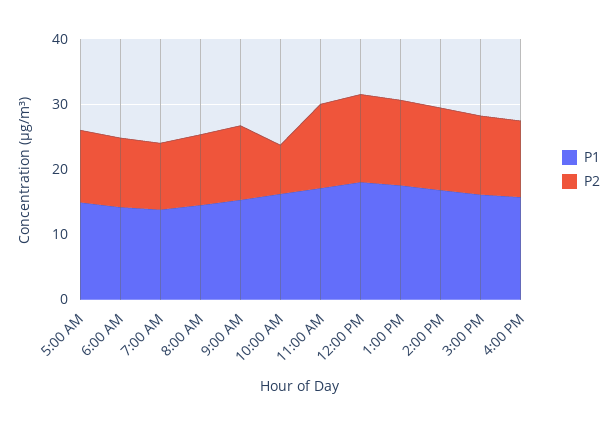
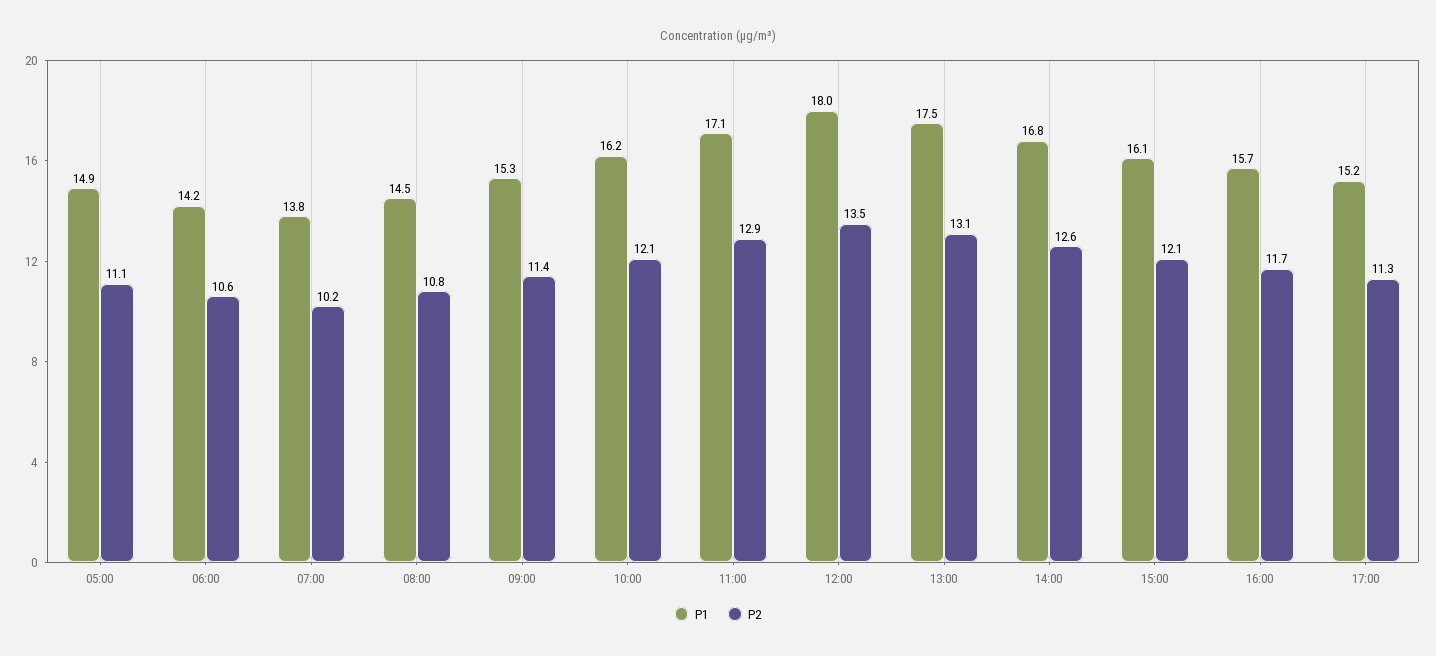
P2, 10:00 AM: 8 -> 12.1
P1, 17:00: none -> 15.2
P2, 17:00: none -> 11.3

